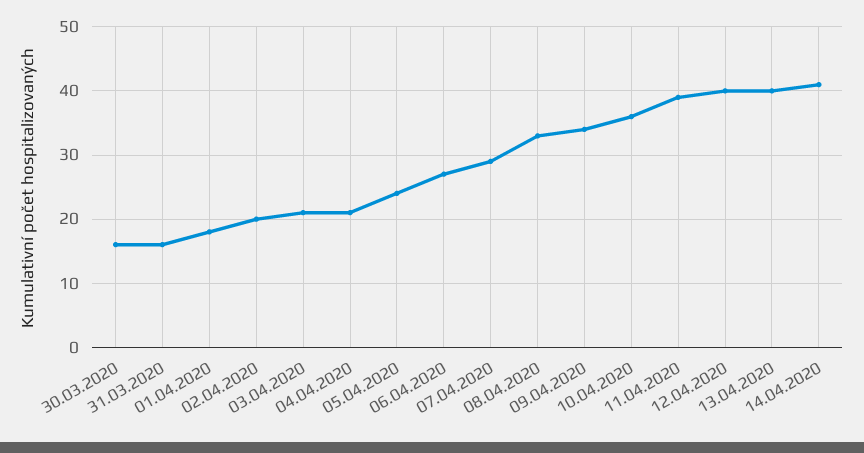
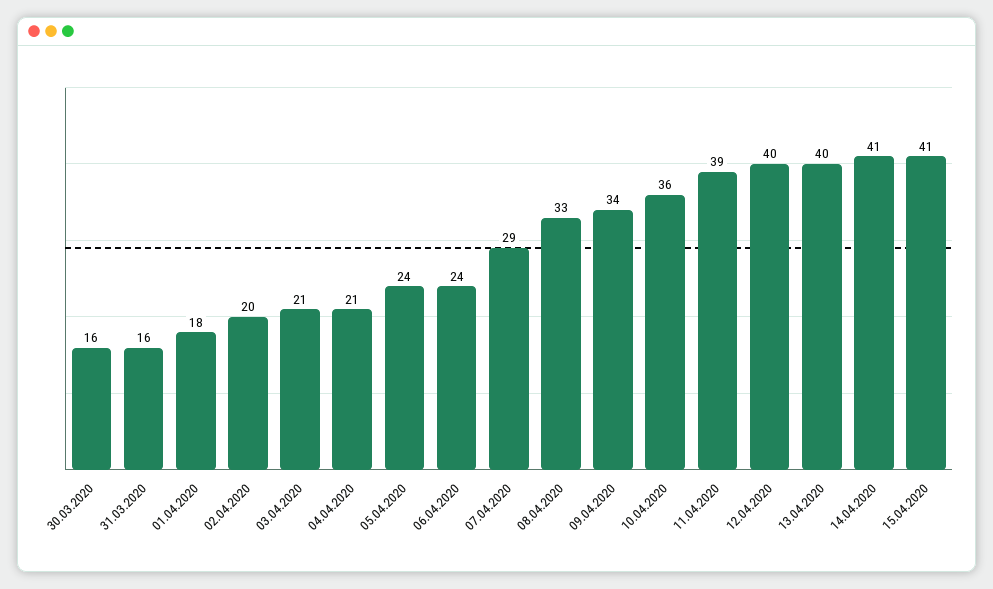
06.04.2020: 27 -> 24
15.04.2020: none -> 41

